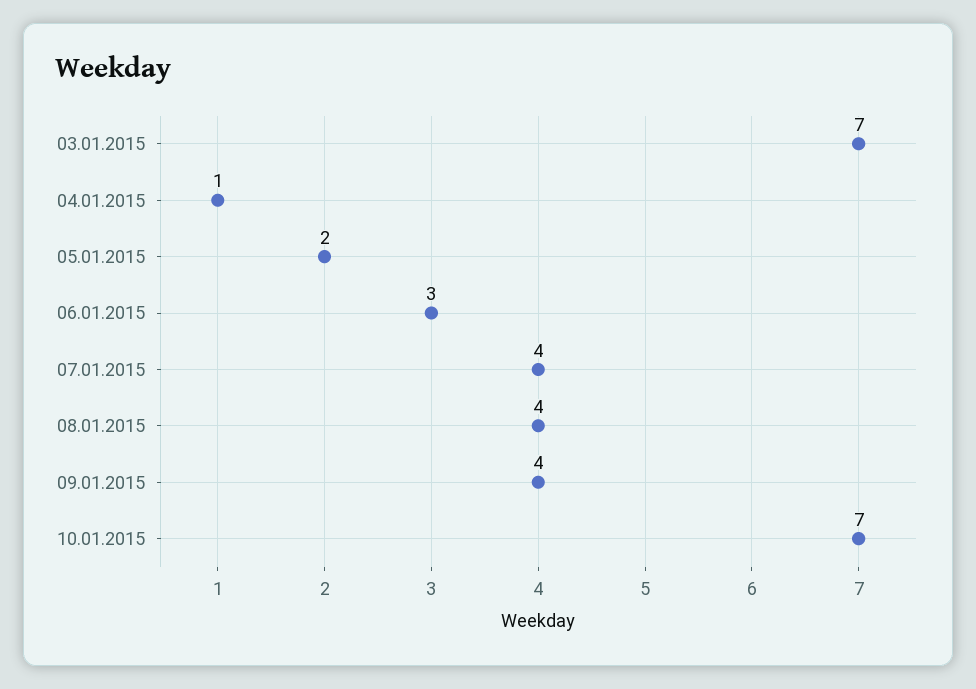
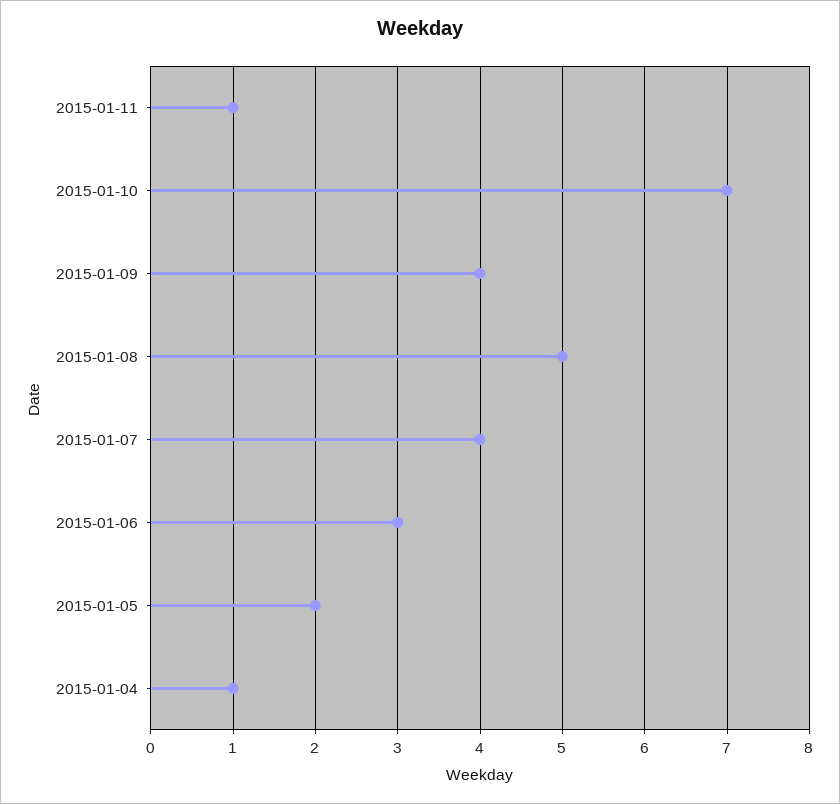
03.01.2015: 7 -> none
08.01.2015: 4 -> 5
2015-01-11: none -> 1

